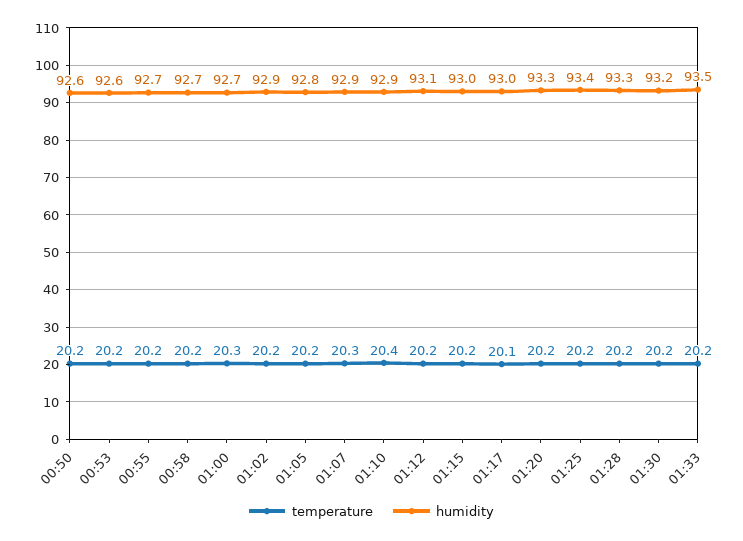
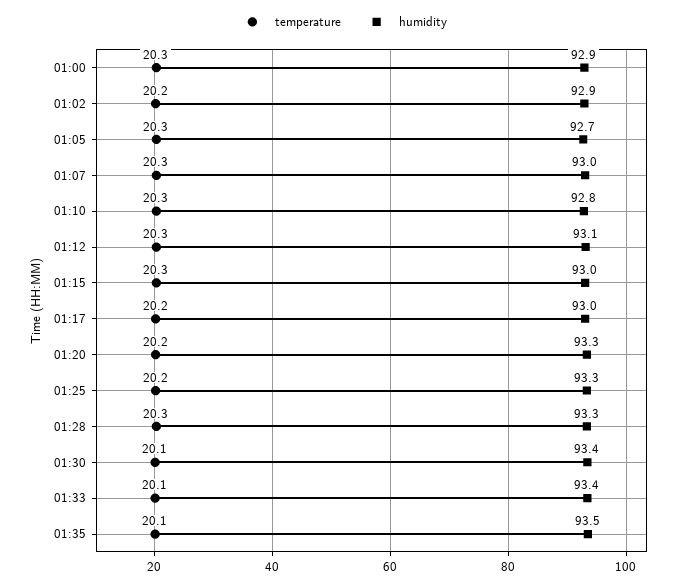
temperature, 00:50: 20.2 -> none
humidity, 00:50: 92.6 -> none
temperature, 00:53: 20.2 -> none
humidity, 00:53: 92.6 -> none
temperature, 00:55: 20.2 -> none
humidity, 00:55: 92.7 -> none
temperature, 00:58: 20.2 -> none
humidity, 00:58: 92.7 -> none
humidity, 01:00: 92.7 -> 92.9
temperature, 01:05: 20.2 -> 20.3
humidity, 01:05: 92.8 -> 92.7
humidity, 01:07: 92.9 -> 93
temperature, 01:10: 20.4 -> 20.3
humidity, 01:10: 92.9 -> 92.8
temperature, 01:12: 20.2 -> 20.3
temperature, 01:15: 20.2 -> 20.3
temperature, 01:17: 20.1 -> 20.2
humidity, 01:25: 93.4 -> 93.3
temperature, 01:28: 20.2 -> 20.3
temperature, 01:30: 20.2 -> 20.1
humidity, 01:30: 93.2 -> 93.4
temperature, 01:33: 20.2 -> 20.1
humidity, 01:33: 93.5 -> 93.4
temperature, 01:35: none -> 20.1
humidity, 01:35: none -> 93.5

